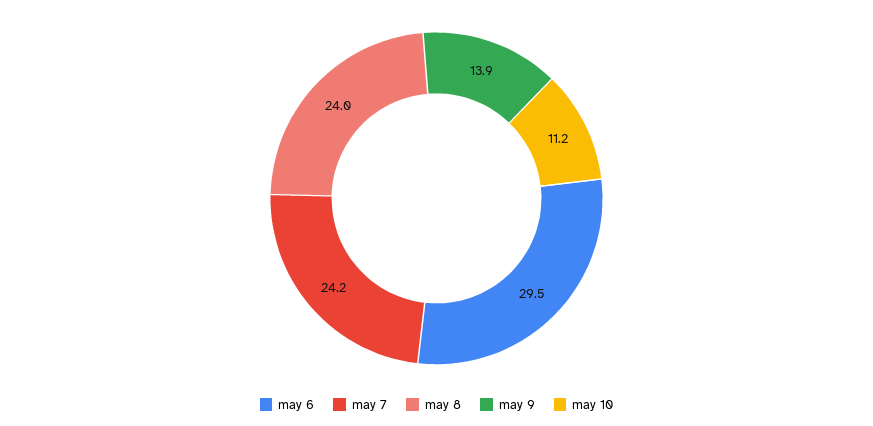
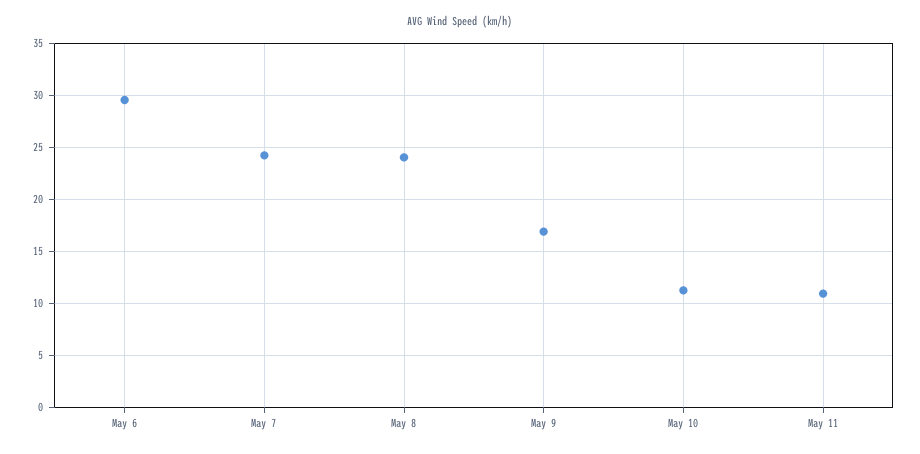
may 9: 13.9 -> 17
May 11: none -> 11

